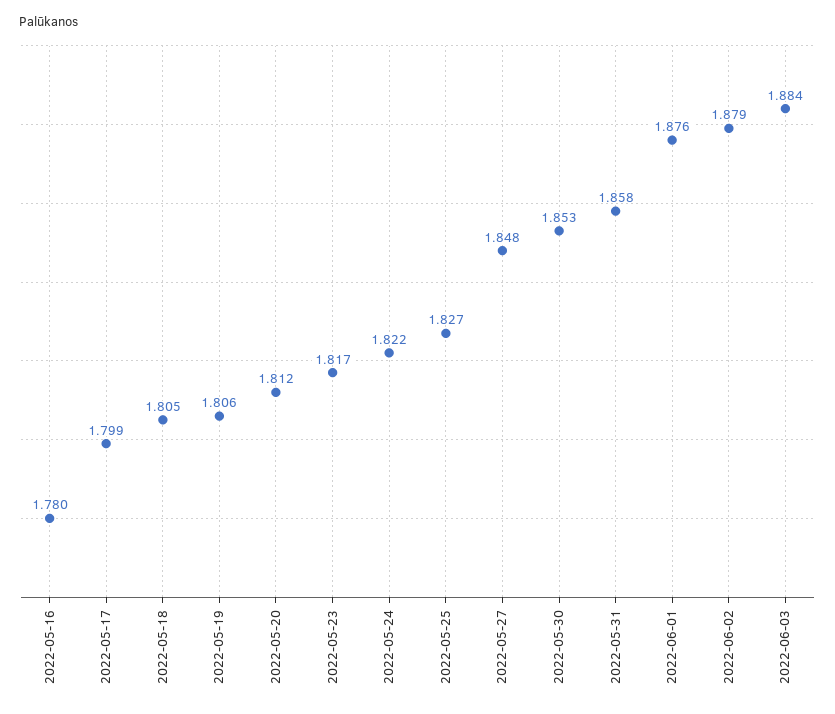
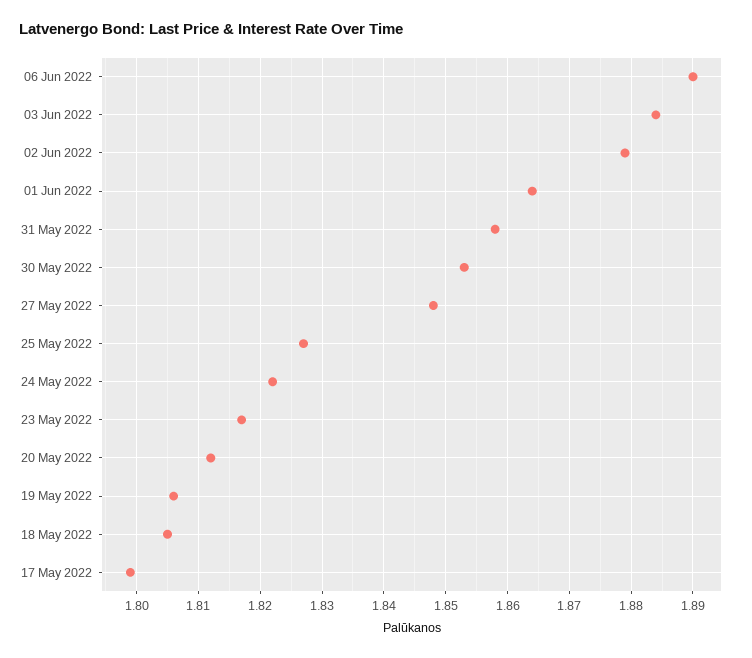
2022-05-16: 1.78 -> none
2022-06-01: 1.876 -> 1.864
06 Jun 2022: none -> 1.89

